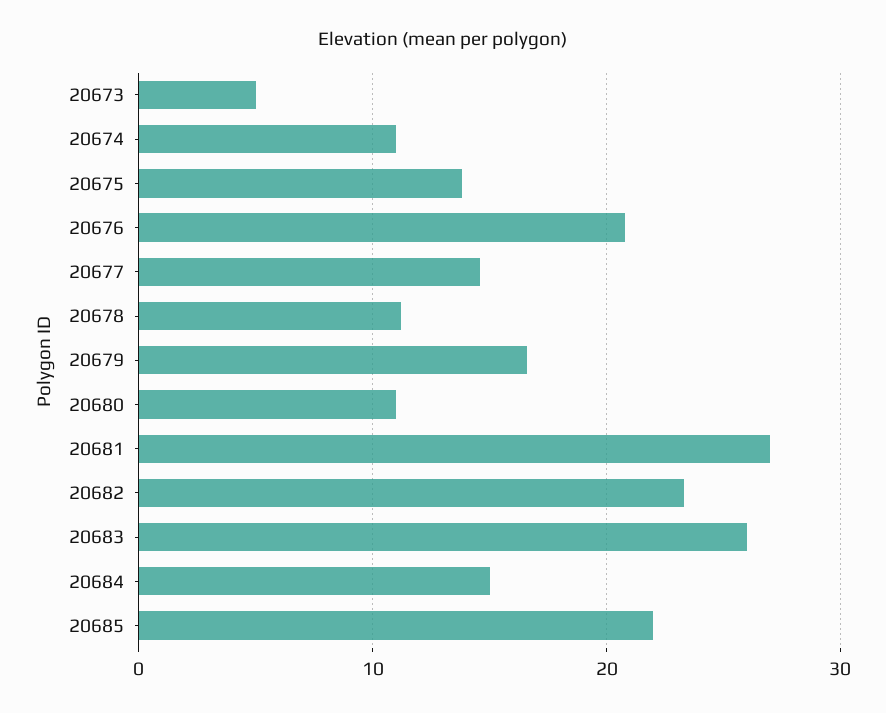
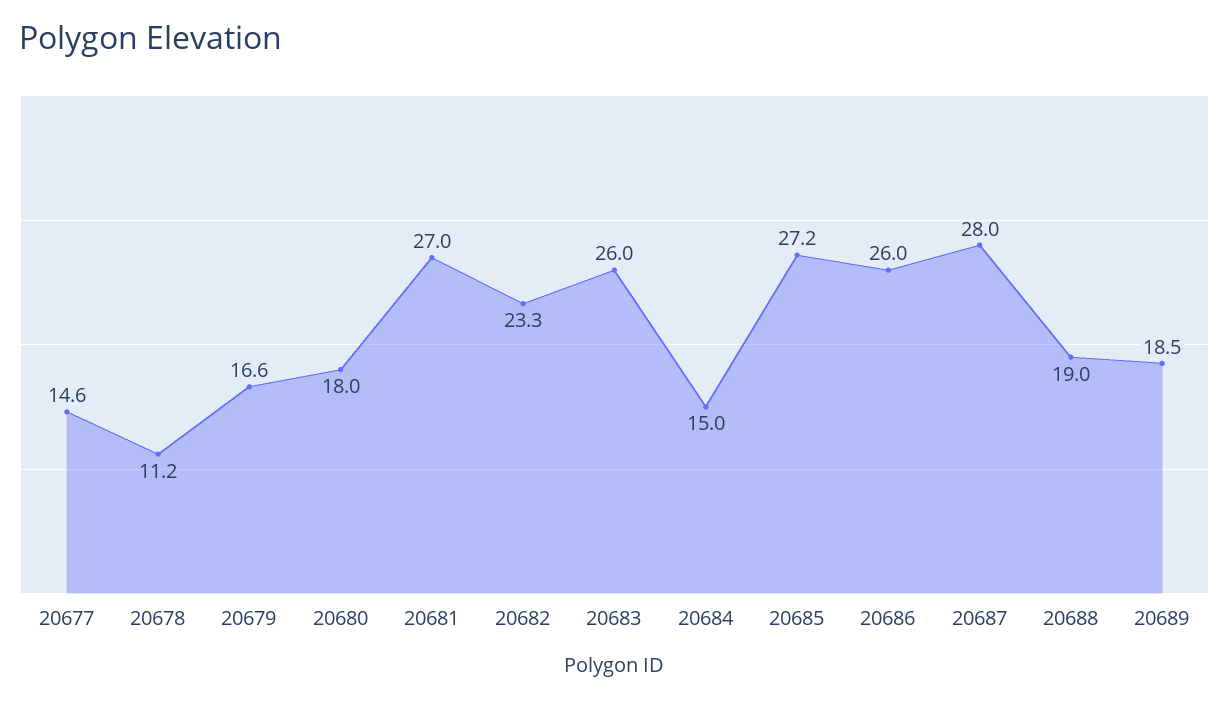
20673: 5 -> none
20674: 11 -> none
20675: 14 -> none
20676: 21 -> none
20680: 11 -> 18
20685: 22 -> 27.2
20686: none -> 26
20687: none -> 28
20688: none -> 19
20689: none -> 18.5

